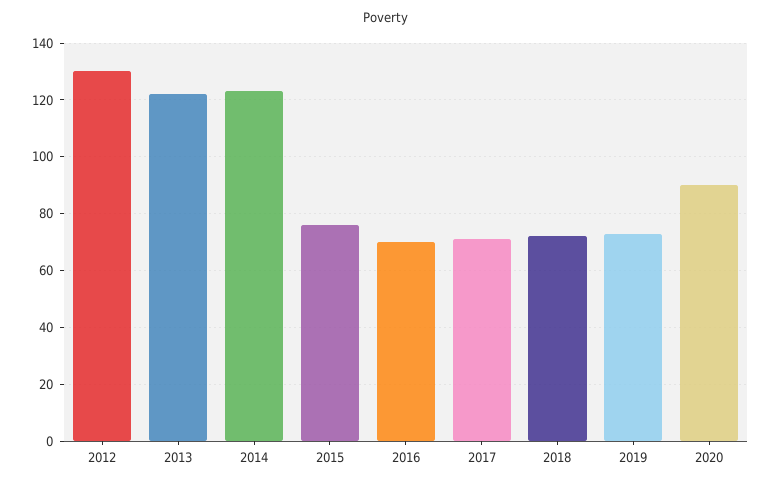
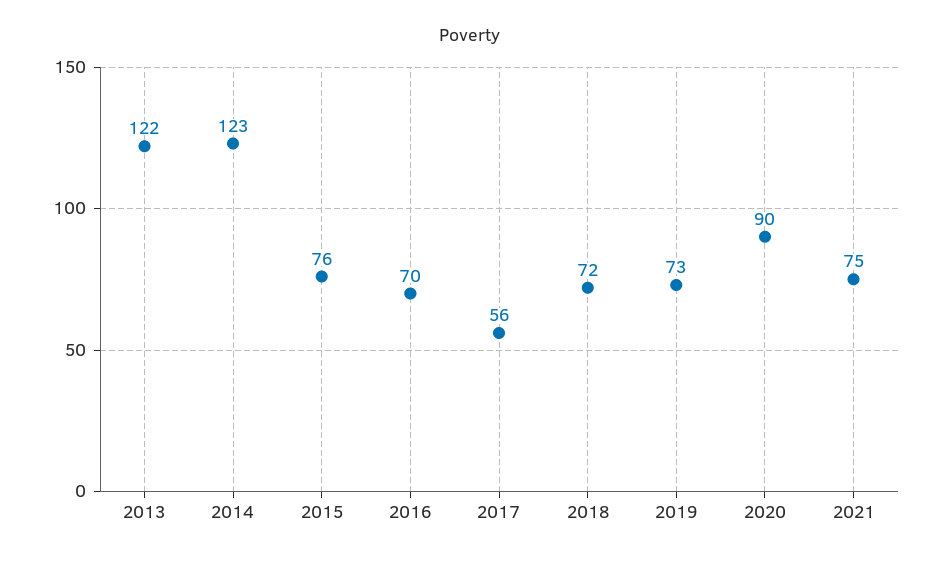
2012: 130 -> none
2017: 70 -> 56
2021: none -> 75

